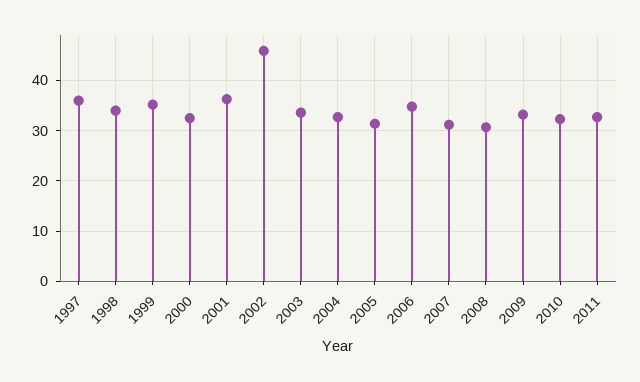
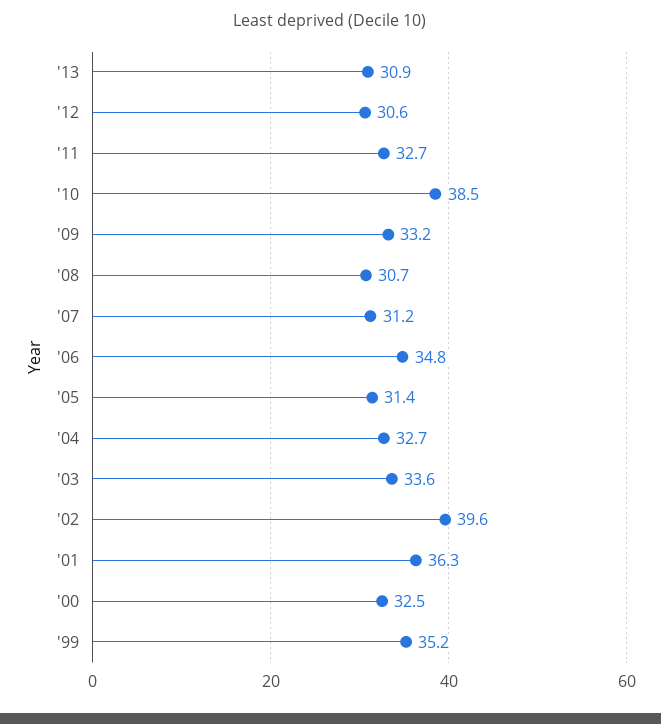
1997: 36 -> none
1998: 34 -> none
2002: 46 -> 39.6
2010: 32 -> 38.5
'13: none -> 30.9
'12: none -> 30.6

